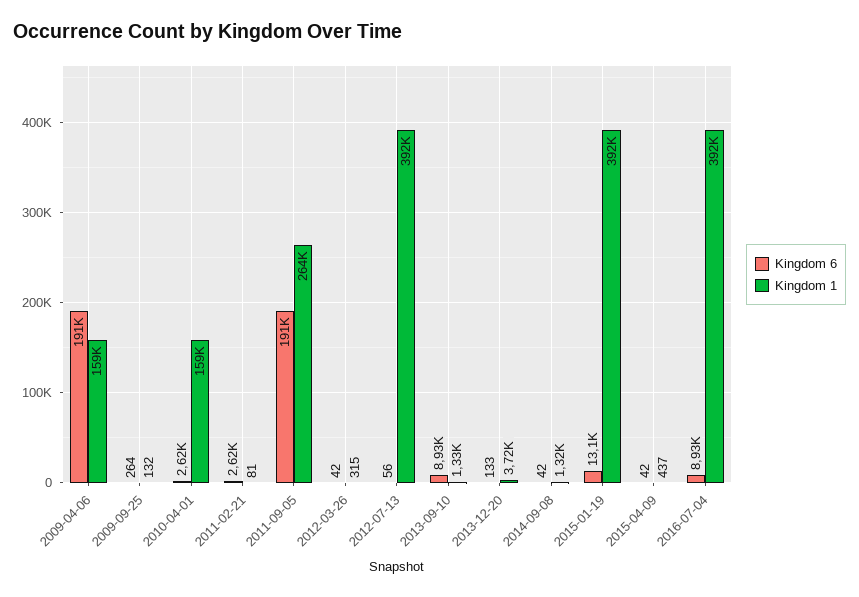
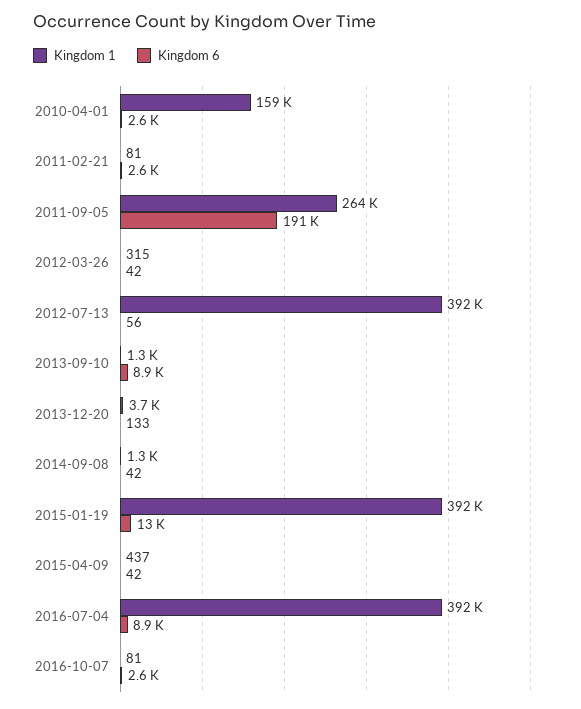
Kingdom 6, 2009-04-06: 191000 -> none
Kingdom 1, 2009-04-06: 159000 -> none
Kingdom 6, 2009-09-25: 264 -> none
Kingdom 1, 2009-09-25: 132 -> none
Kingdom 1, 2016-10-07: none -> 81
Kingdom 6, 2016-10-07: none -> 2600

